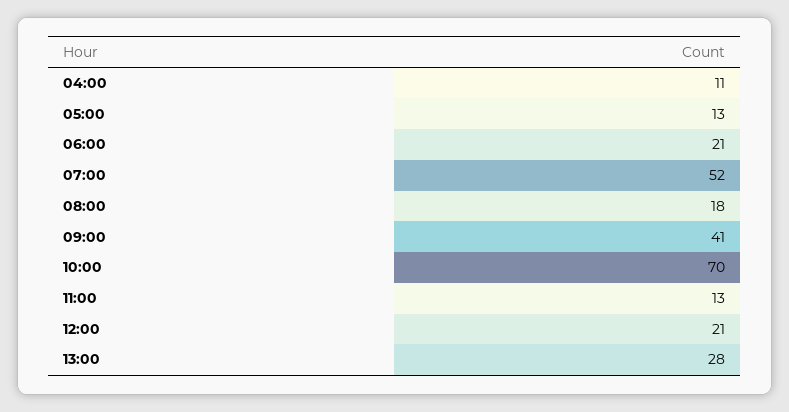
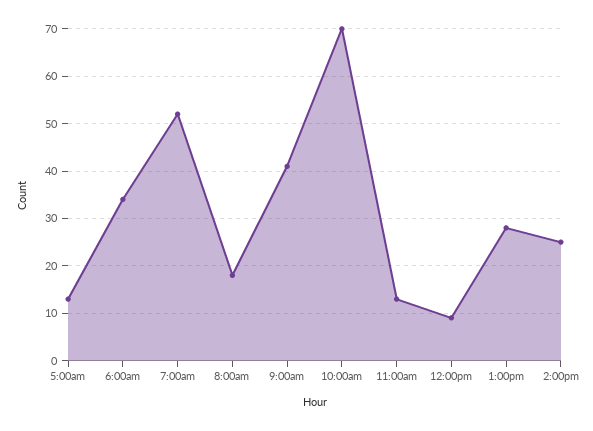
04:00: 11 -> none
06:00: 21 -> 35
12:00: 21 -> 10
2:00pm: none -> 25

